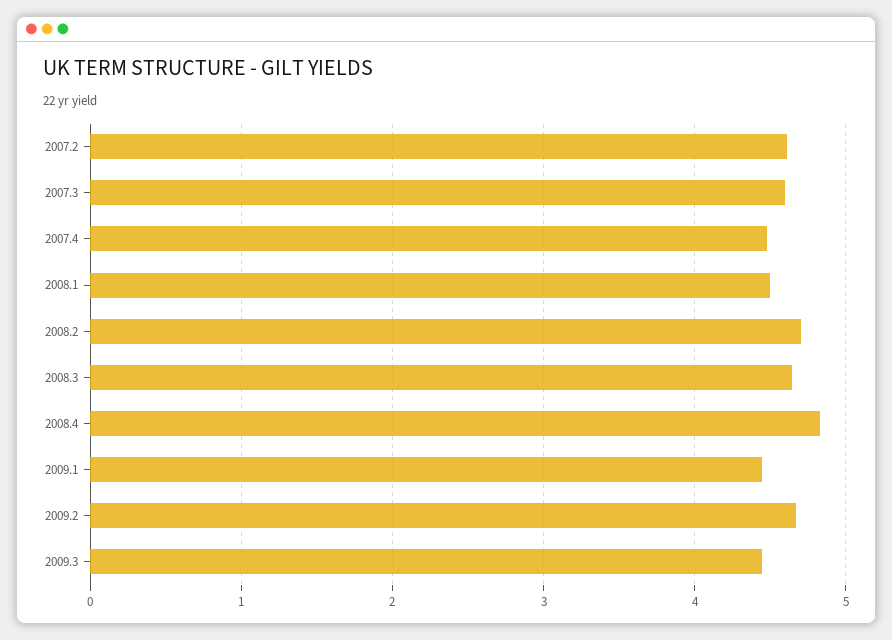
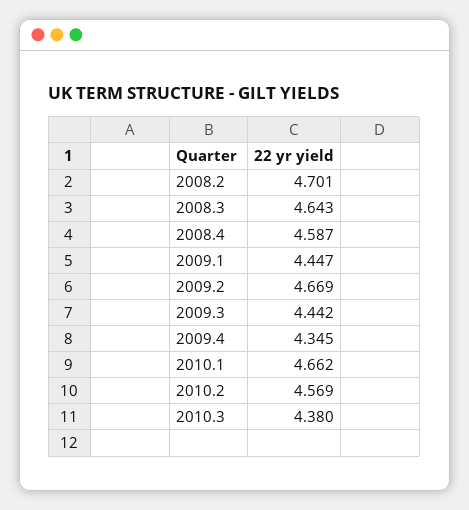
2007.2: 4.6 -> none
2007.3: 4.6 -> none
2007.4: 4.5 -> none
2008.1: 4.5 -> none
2008.4: 4.8 -> 4.587
2009.4: none -> 4.345
2010.1: none -> 4.662
2010.2: none -> 4.569
2010.3: none -> 4.38

